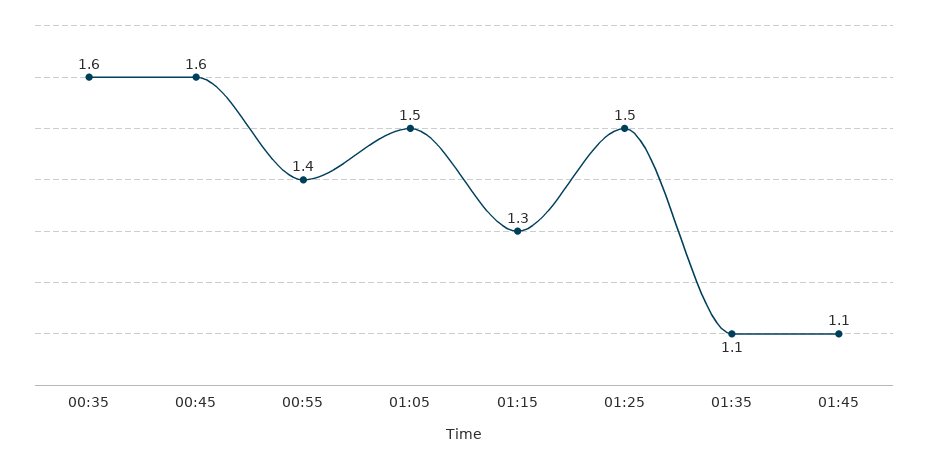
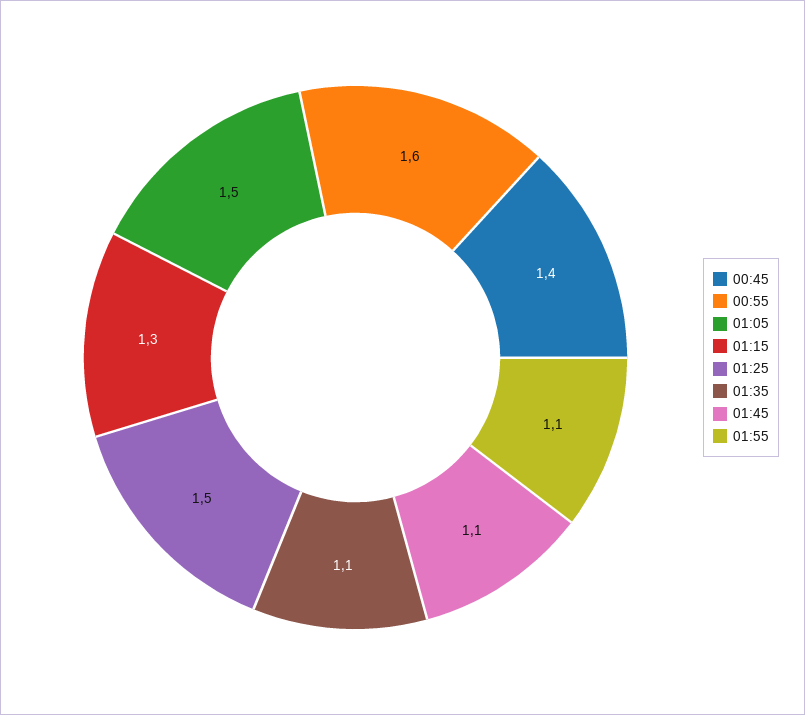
00:35: 1.6 -> none
00:45: 1.6 -> 1.4
00:55: 1.4 -> 1.6
01:55: none -> 1.1

